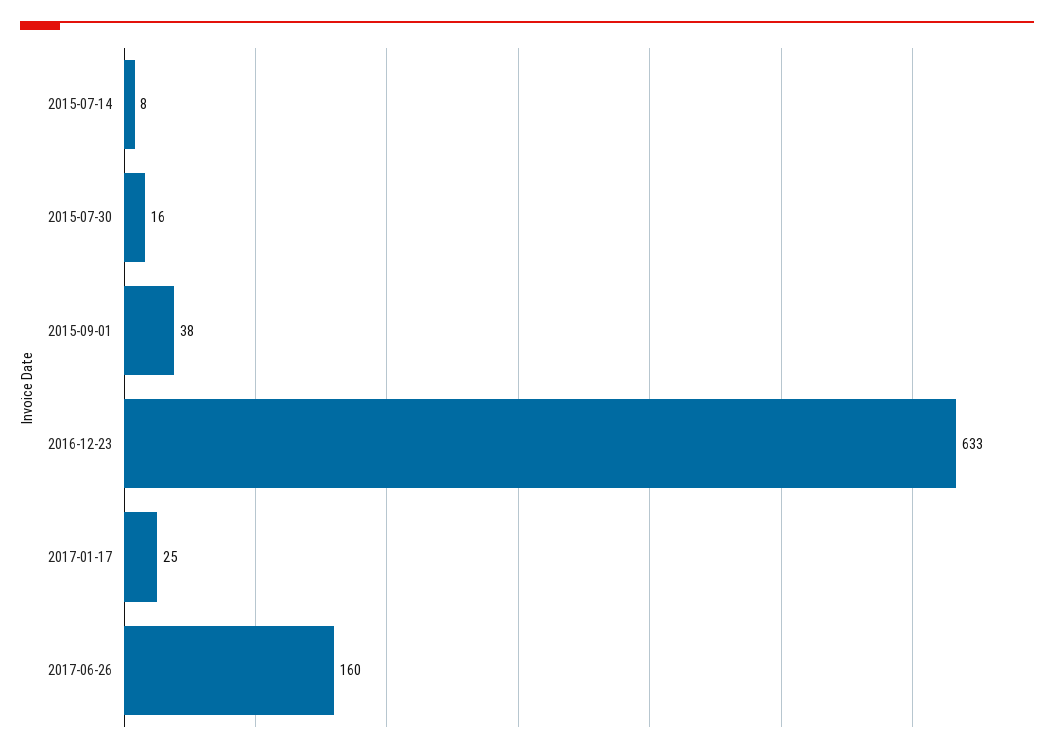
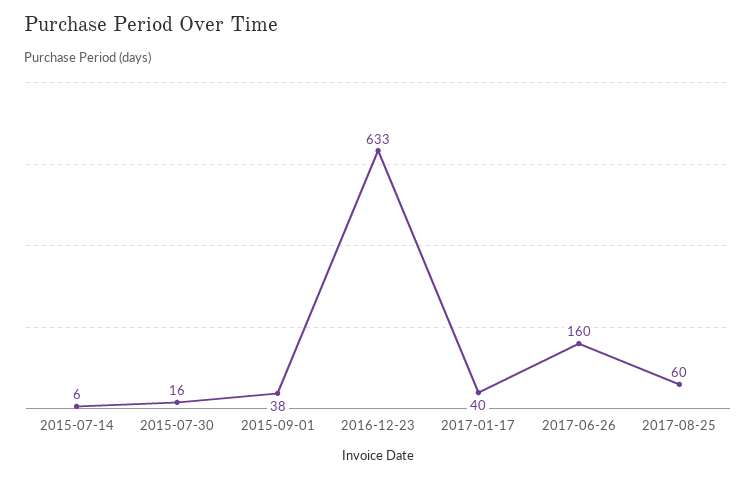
2015-07-14: 8 -> 6
2017-01-17: 25 -> 40
2017-08-25: none -> 60

